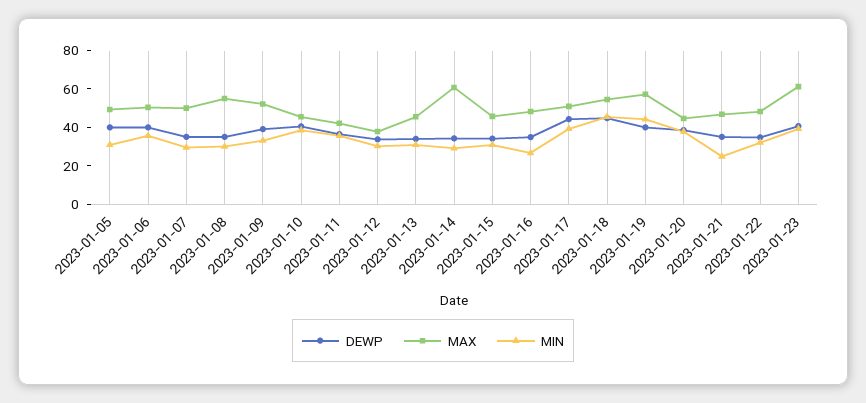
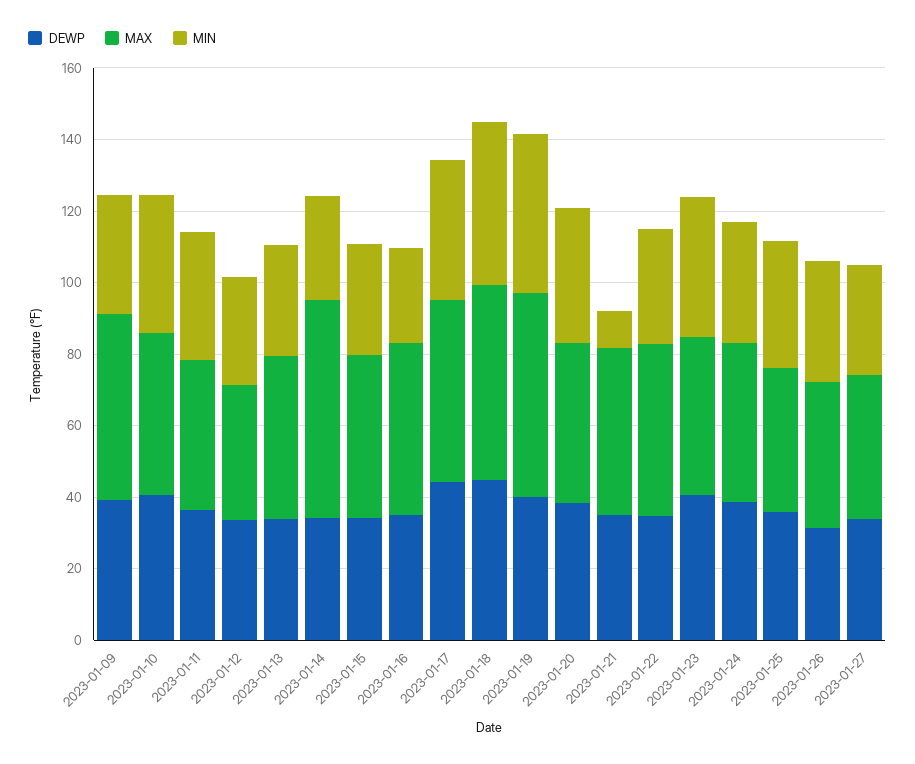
DEWP, 2023-01-05: 40 -> none
MAX, 2023-01-05: 50 -> none
MIN, 2023-01-05: 30 -> none
DEWP, 2023-01-06: 40 -> none
MAX, 2023-01-06: 50 -> none
MIN, 2023-01-06: 35 -> none
DEWP, 2023-01-07: 35 -> none
MAX, 2023-01-07: 50 -> none
MIN, 2023-01-07: 30 -> none
DEWP, 2023-01-08: 35 -> none
MAX, 2023-01-08: 55 -> none
MIN, 2023-01-08: 30 -> none
MIN, 2023-01-21: 25 -> 10
MAX, 2023-01-23: 60 -> 45
DEWP, 2023-01-24: none -> 40
MAX, 2023-01-24: none -> 45
MIN, 2023-01-24: none -> 35
DEWP, 2023-01-25: none -> 35
MAX, 2023-01-25: none -> 40
MIN, 2023-01-25: none -> 35
DEWP, 2023-01-26: none -> 30
MAX, 2023-01-26: none -> 40
MIN, 2023-01-26: none -> 35
DEWP, 2023-01-27: none -> 35
MAX, 2023-01-27: none -> 40
MIN, 2023-01-27: none -> 30

